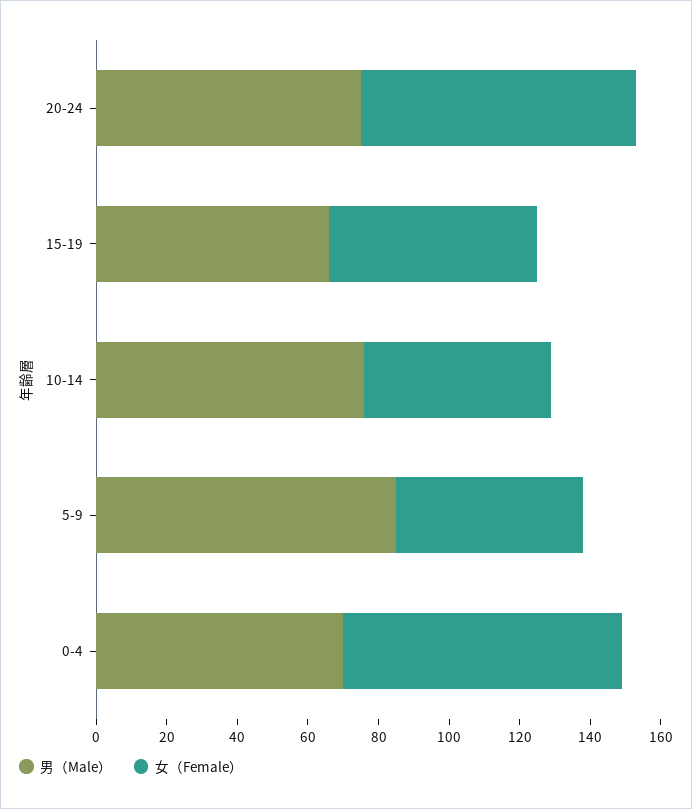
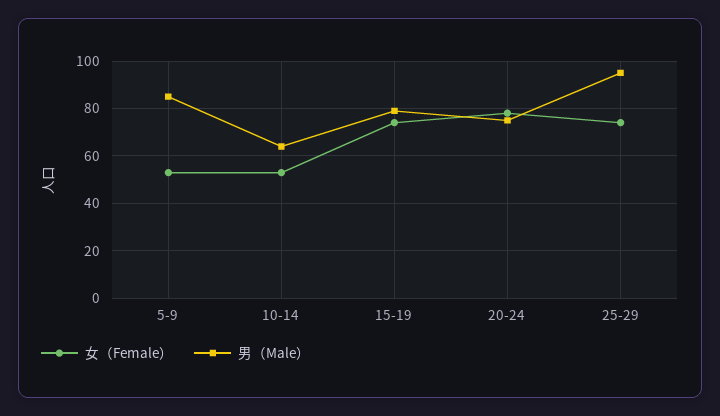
男（Male）, 15-19: 65 -> 80
女（Female）, 15-19: 60 -> 75
男（Male）, 10-14: 75 -> 65
男（Male）, 0-4: 70 -> none
女（Female）, 0-4: 80 -> none
女（Female）, 25-29: none -> 75
男（Male）, 25-29: none -> 95

